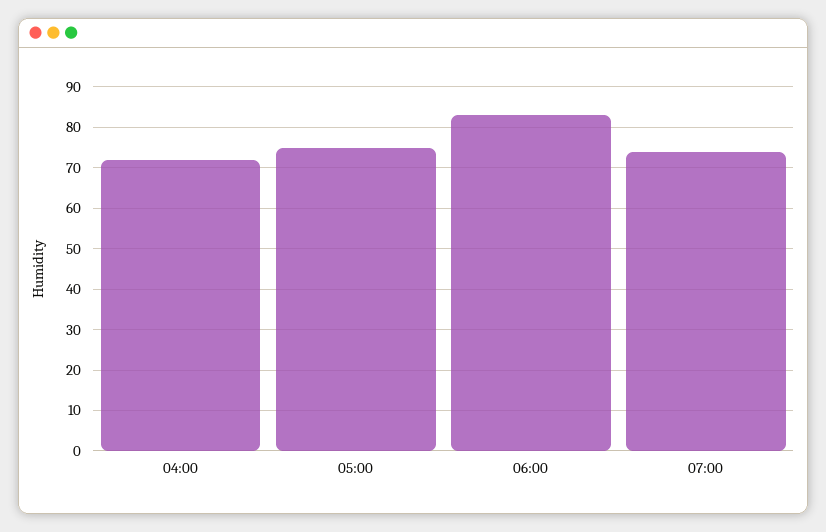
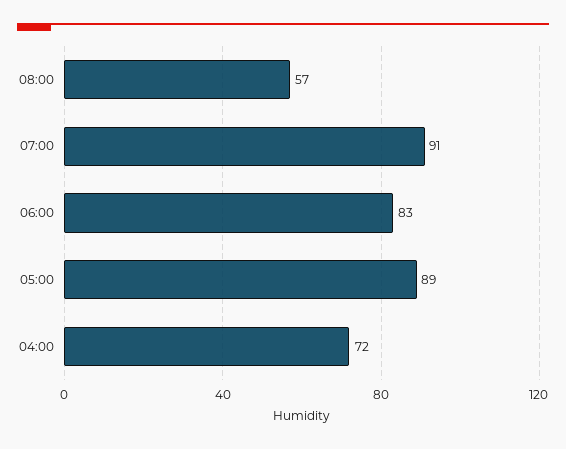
05:00: 75 -> 89
07:00: 75 -> 91
08:00: none -> 57

